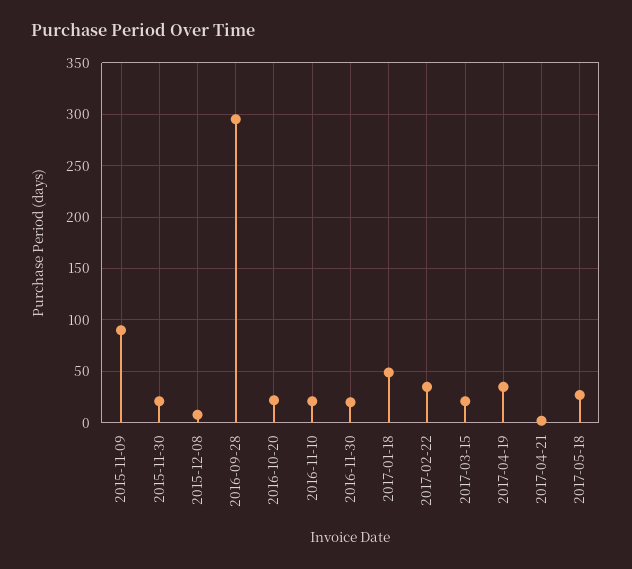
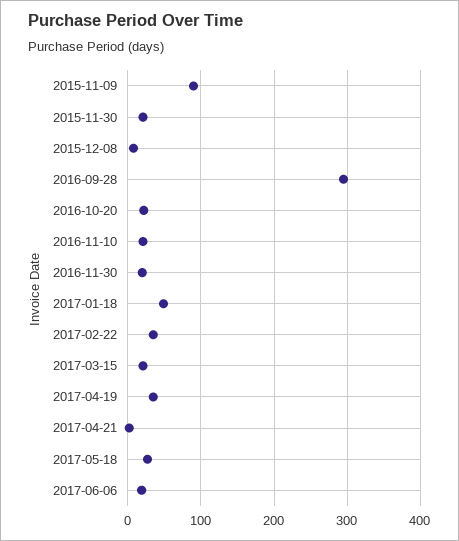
2017-06-06: none -> 20

